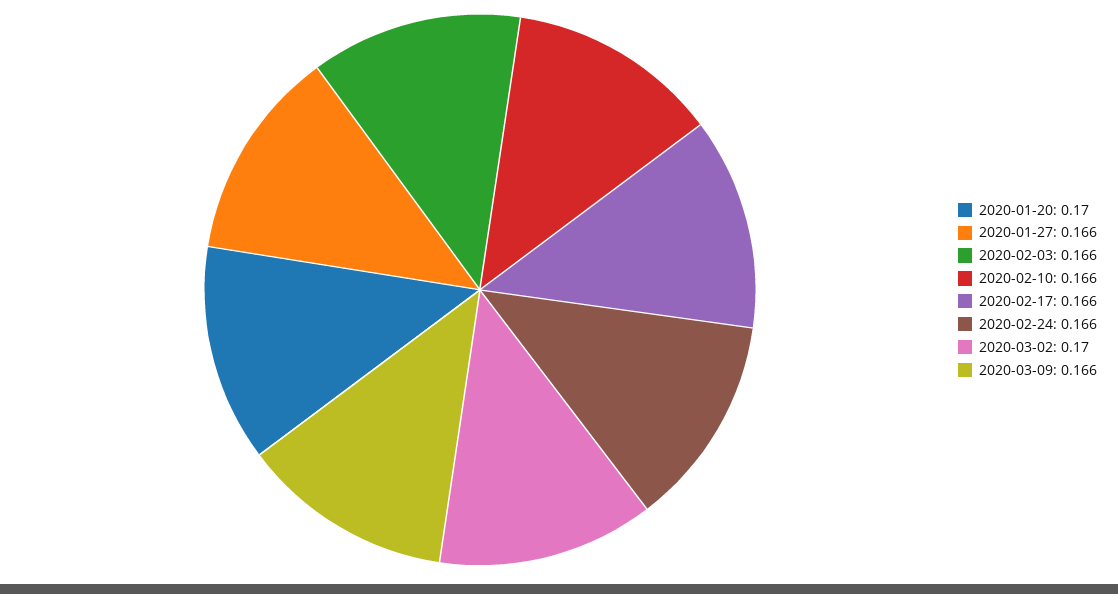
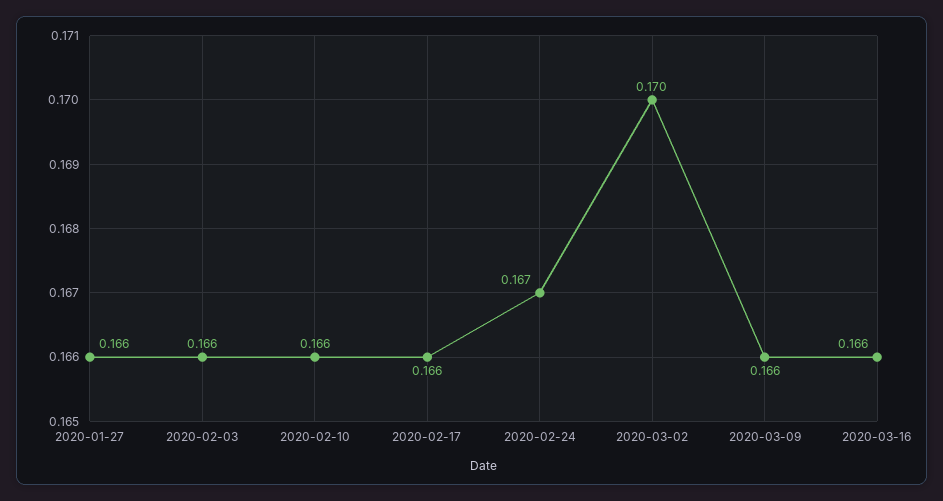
2020-01-20: 0.17 -> none
2020-02-24: 0.166 -> 0.167
2020-03-16: none -> 0.166

